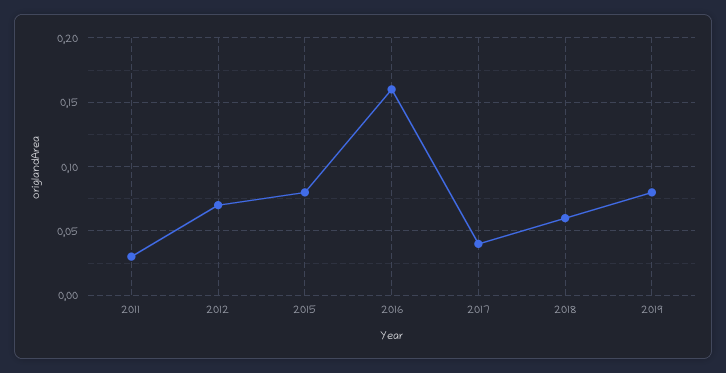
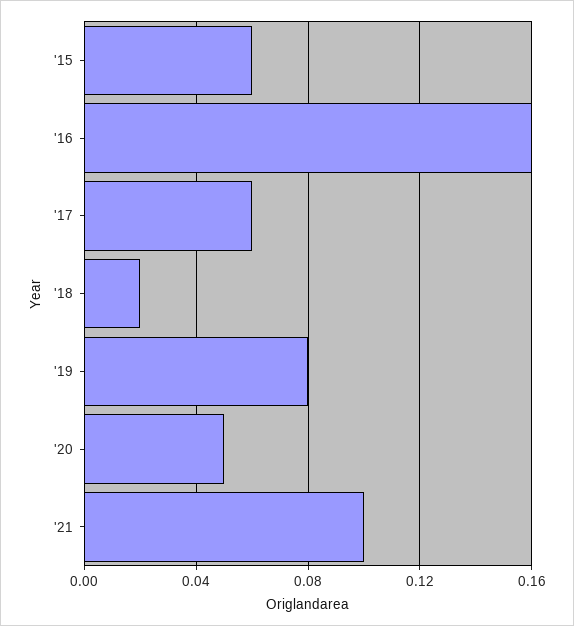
2011: 0.03 -> none
2012: 0.07 -> none
2015: 0.08 -> 0.06
2017: 0.04 -> 0.06
2018: 0.06 -> 0.02
'20: none -> 0.05
'21: none -> 0.1

